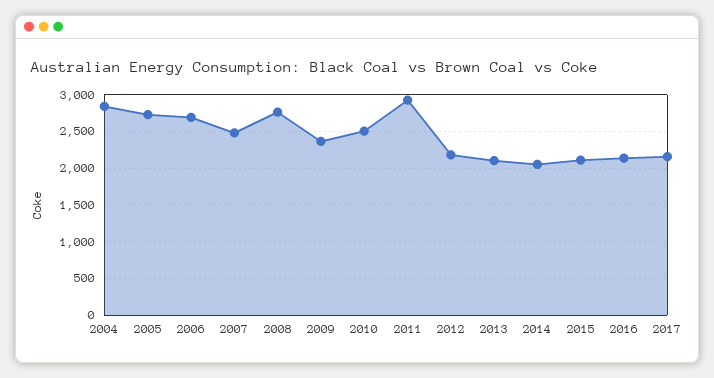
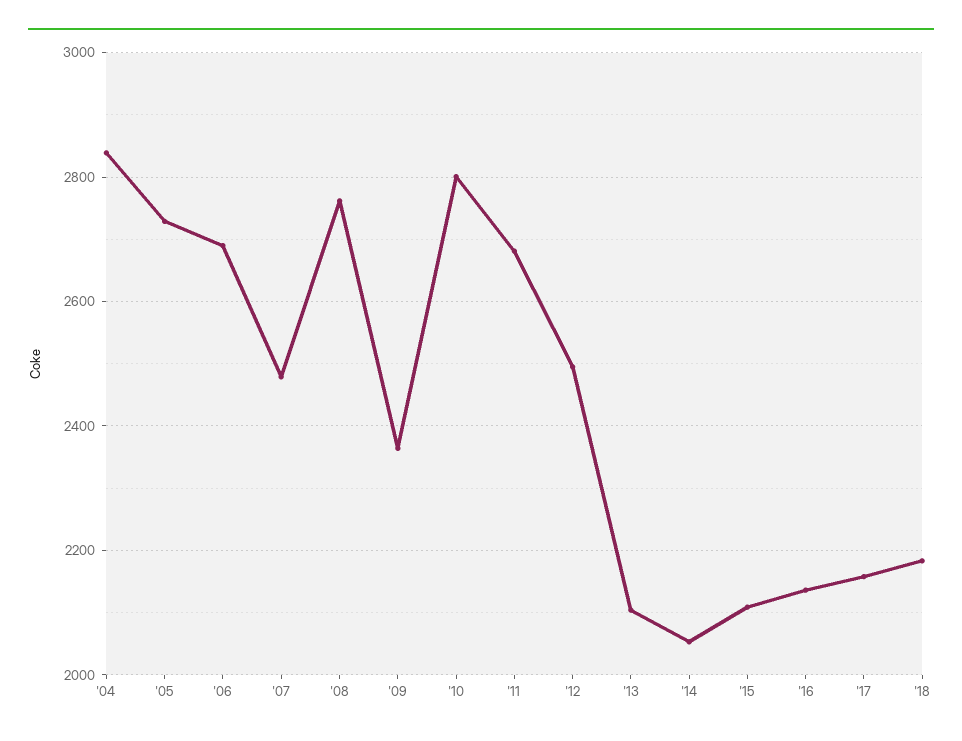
2010: 2500 -> 2800
2011: 2900 -> 2680
2012: 2200 -> 2500
'18: none -> 2180

